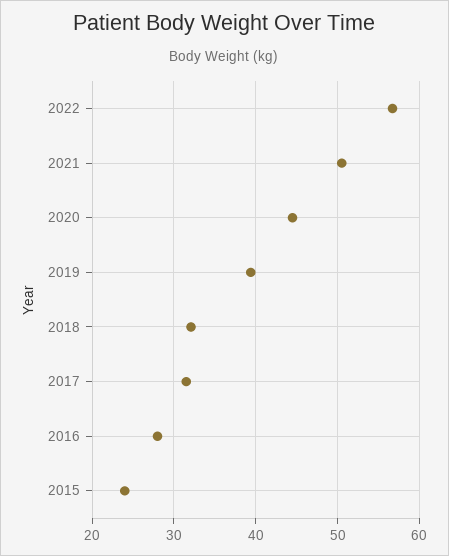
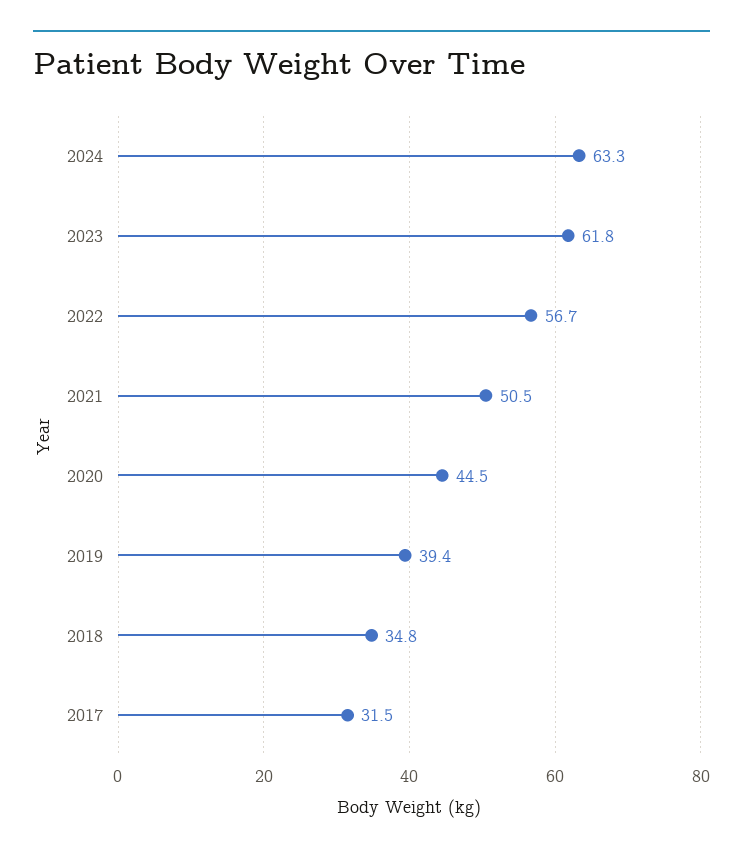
2018: 32 -> 34.8
2016: 28 -> none
2015: 24 -> none
2024: none -> 63.3
2023: none -> 61.8

